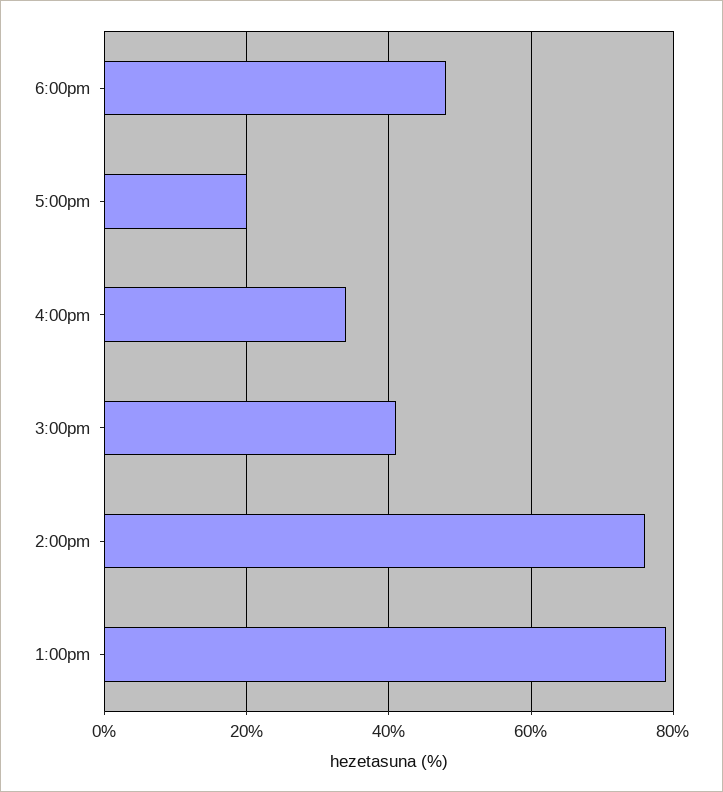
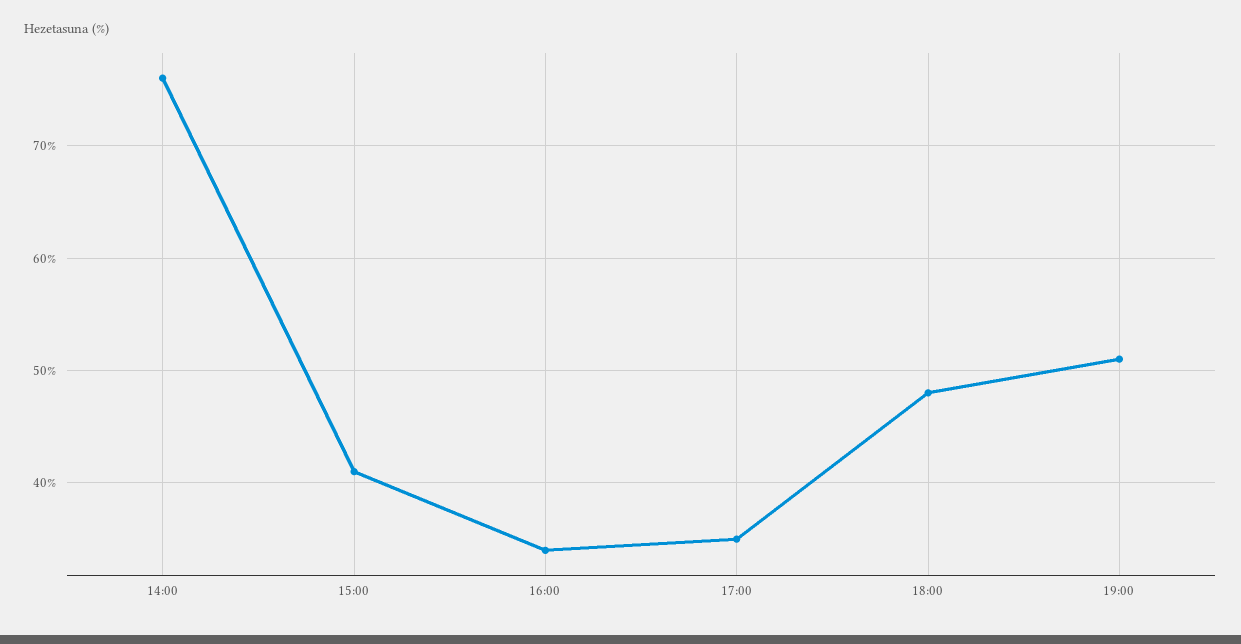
5:00pm: 20 -> 35
1:00pm: 80 -> none
19:00: none -> 51

